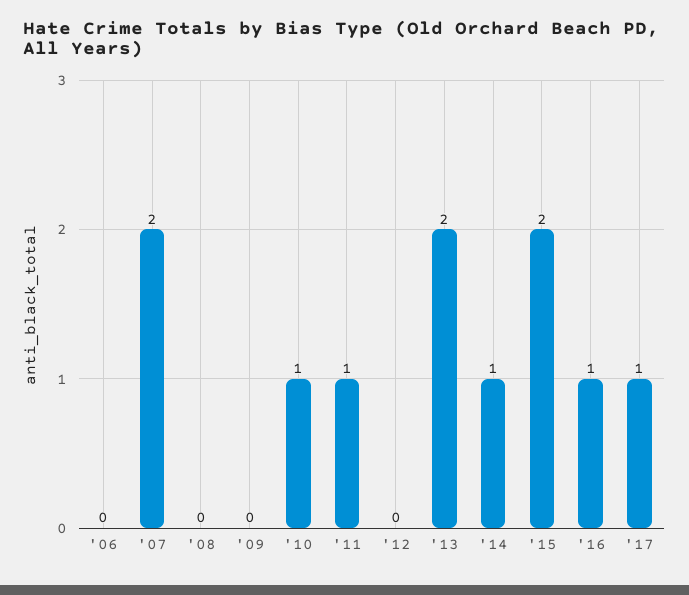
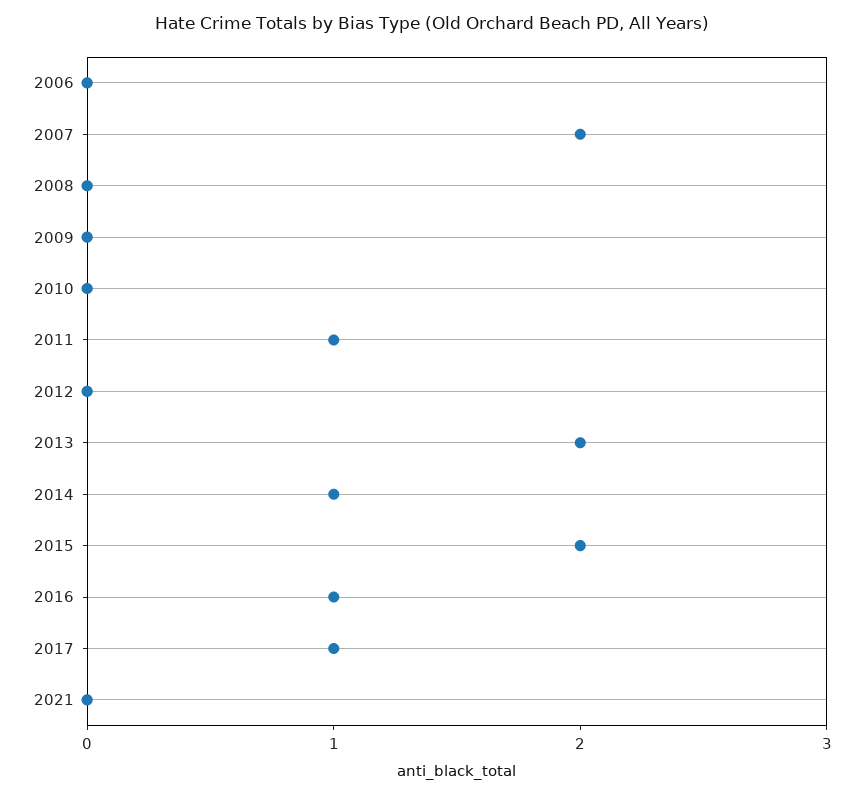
'10: 1 -> 0
2021: none -> 0

